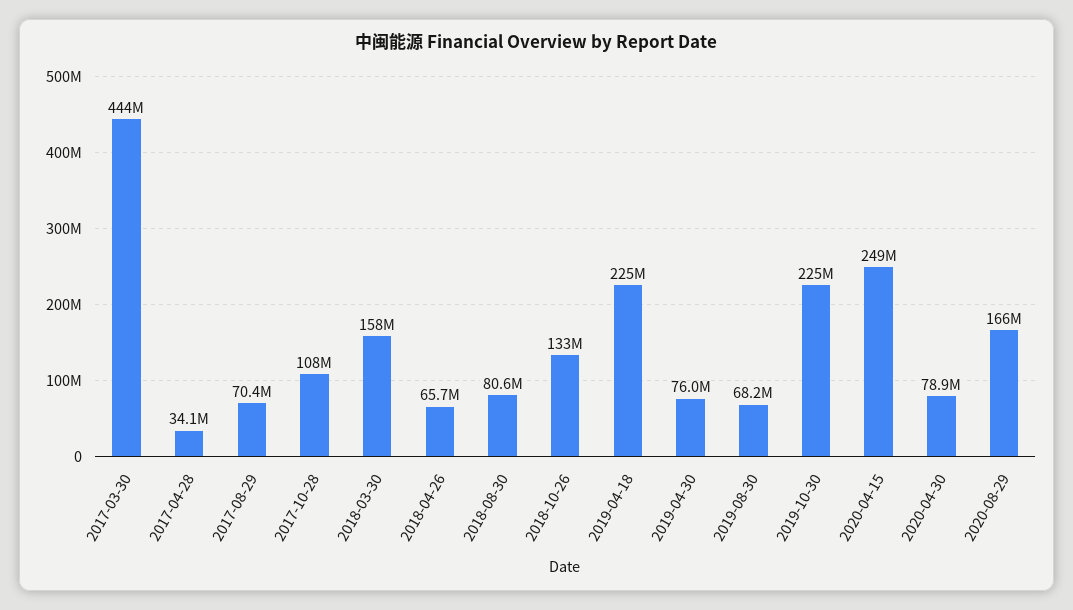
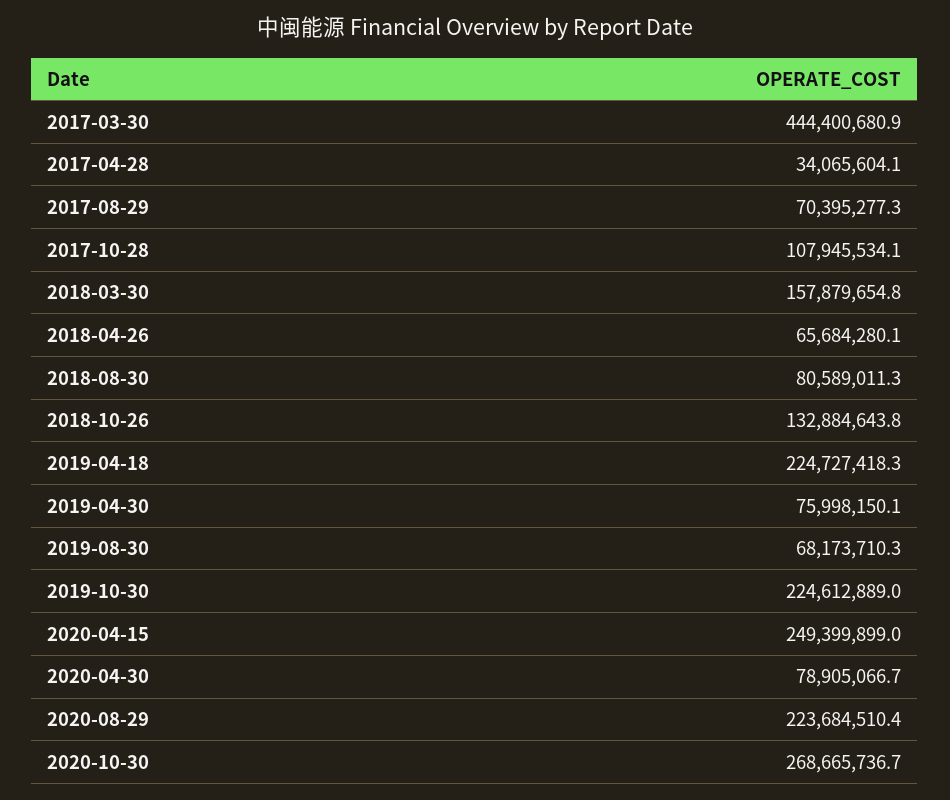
2020-08-29: 166000000 -> 223684510.4
2020-10-30: none -> 268665736.7

